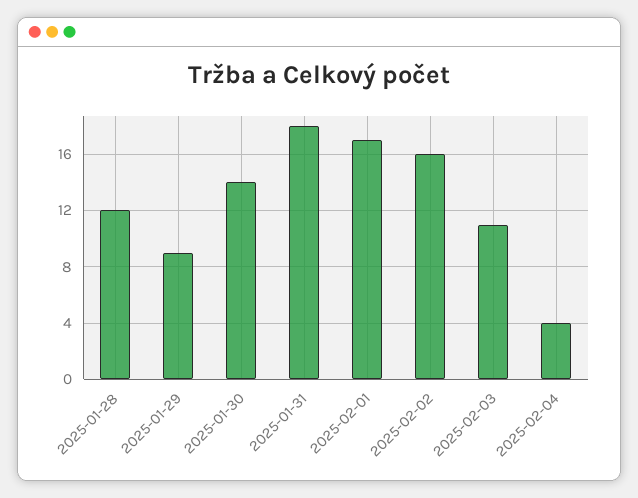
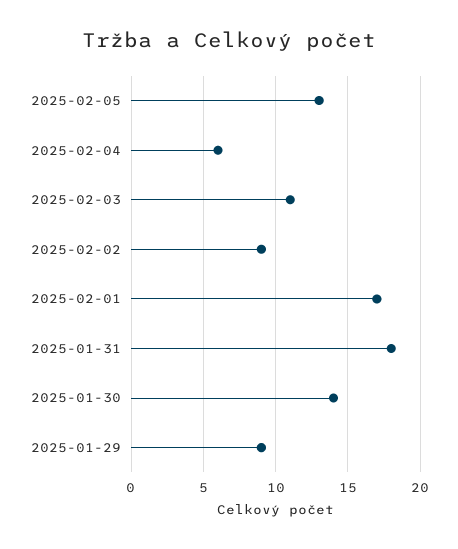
2025-01-28: 12 -> none
2025-02-02: 16 -> 9
2025-02-04: 4 -> 6
2025-02-05: none -> 13

